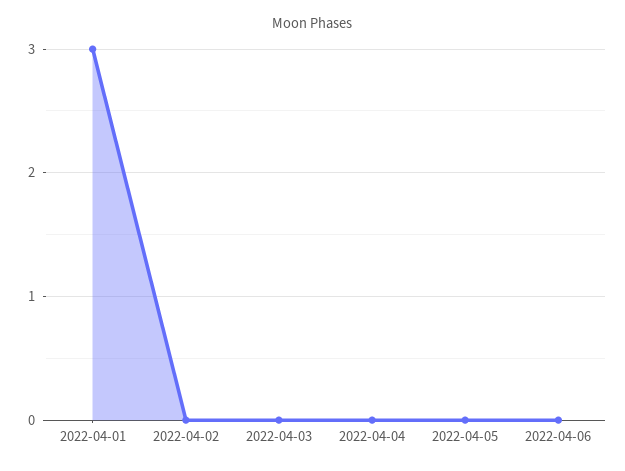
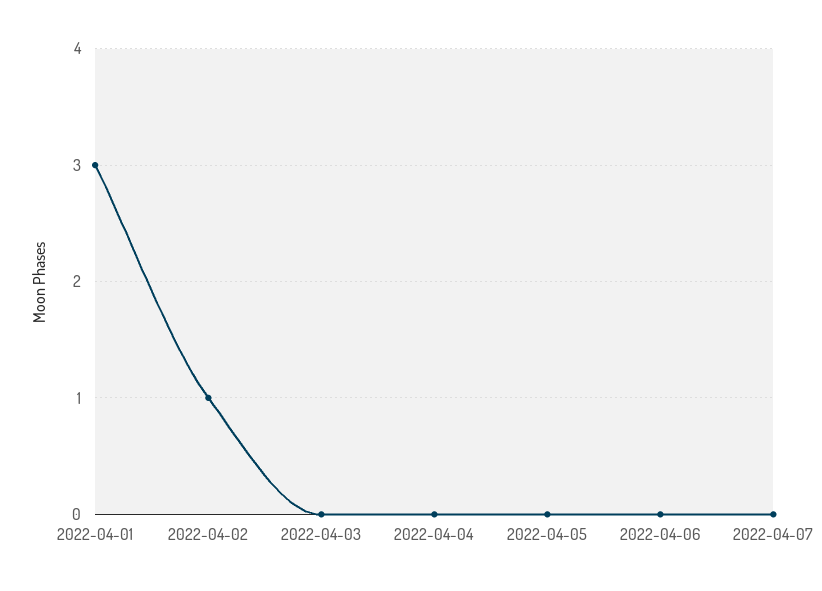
2022-04-02: 0 -> 1
2022-04-07: none -> 0

